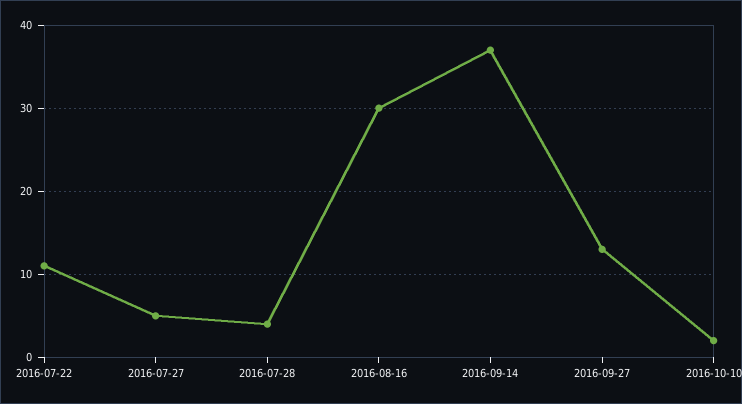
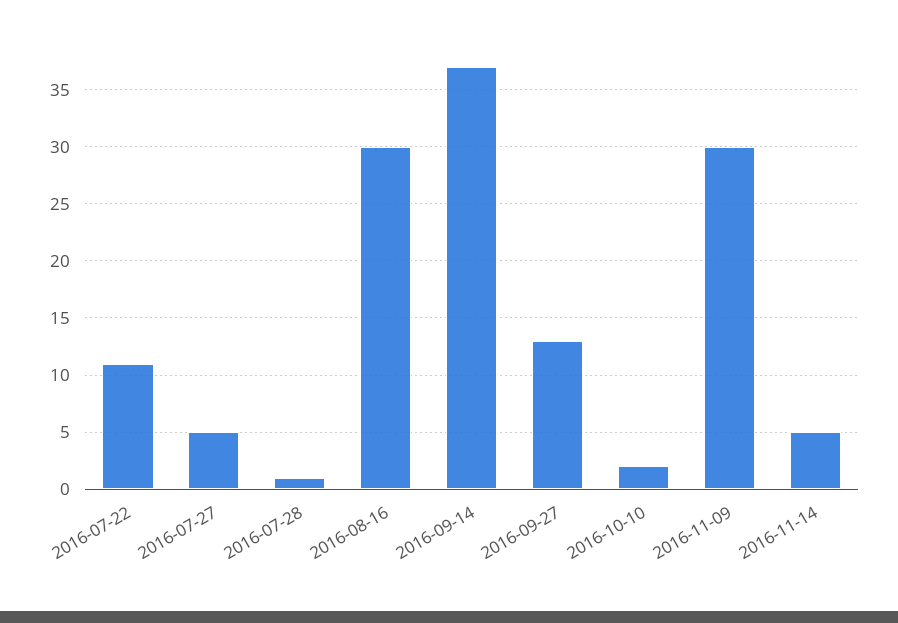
2016-07-28: 4 -> 1
2016-11-09: none -> 30
2016-11-14: none -> 5

